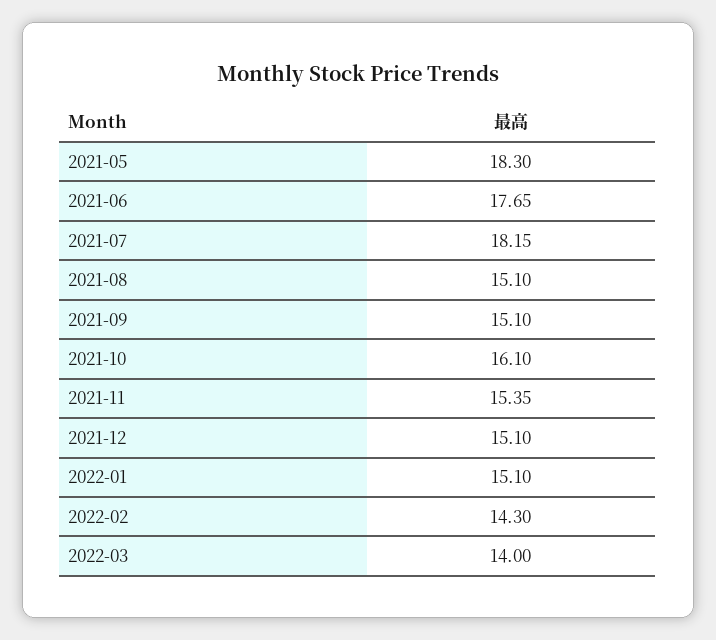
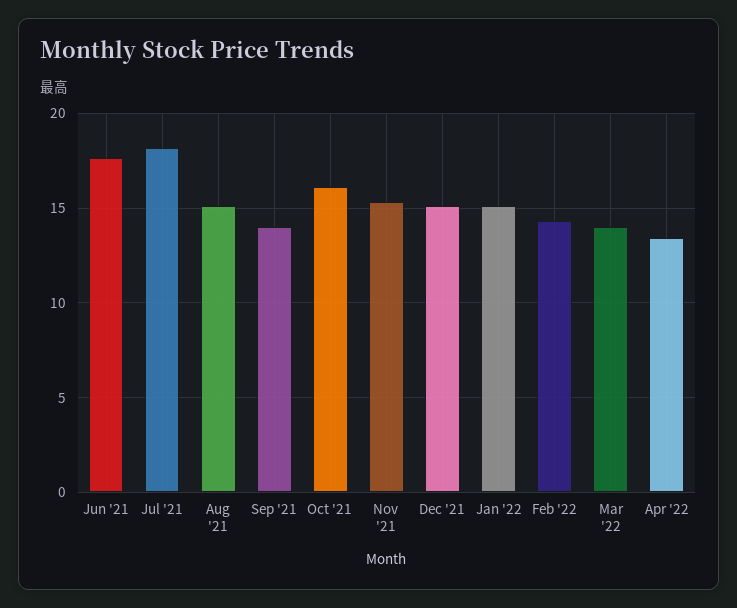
2021-05: 18.3 -> none
2021-09: 15.1 -> 14
Apr '22: none -> 13.5

